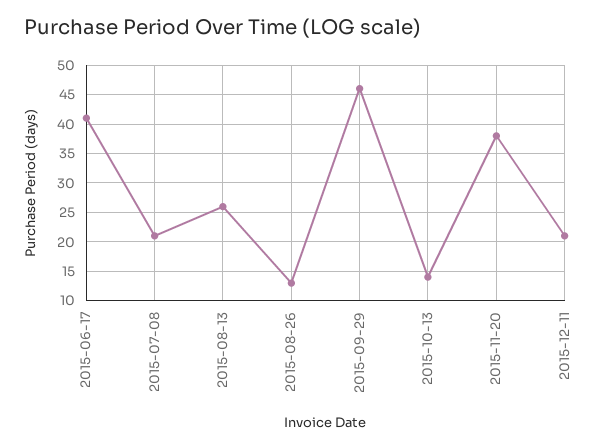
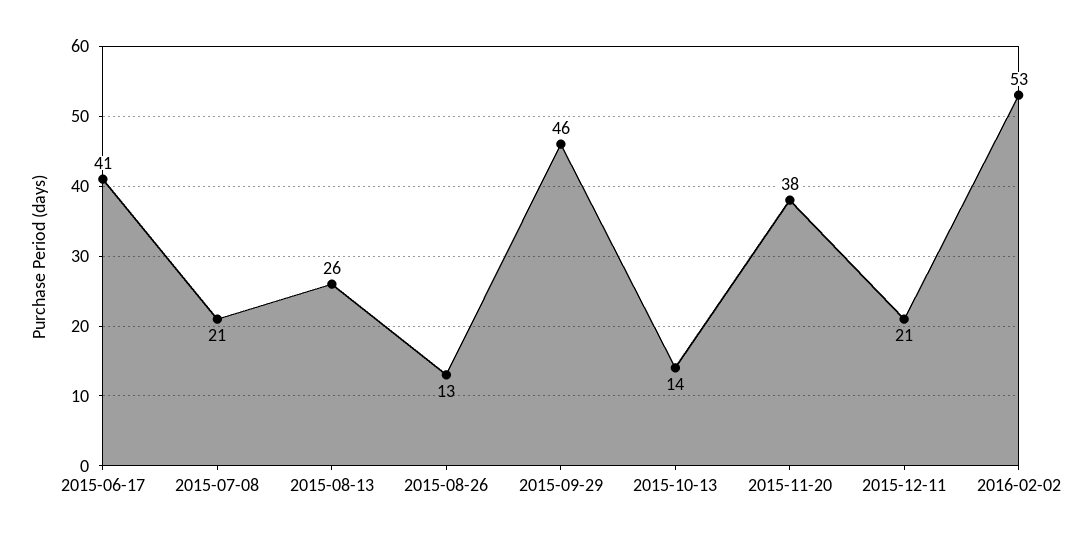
2016-02-02: none -> 53

